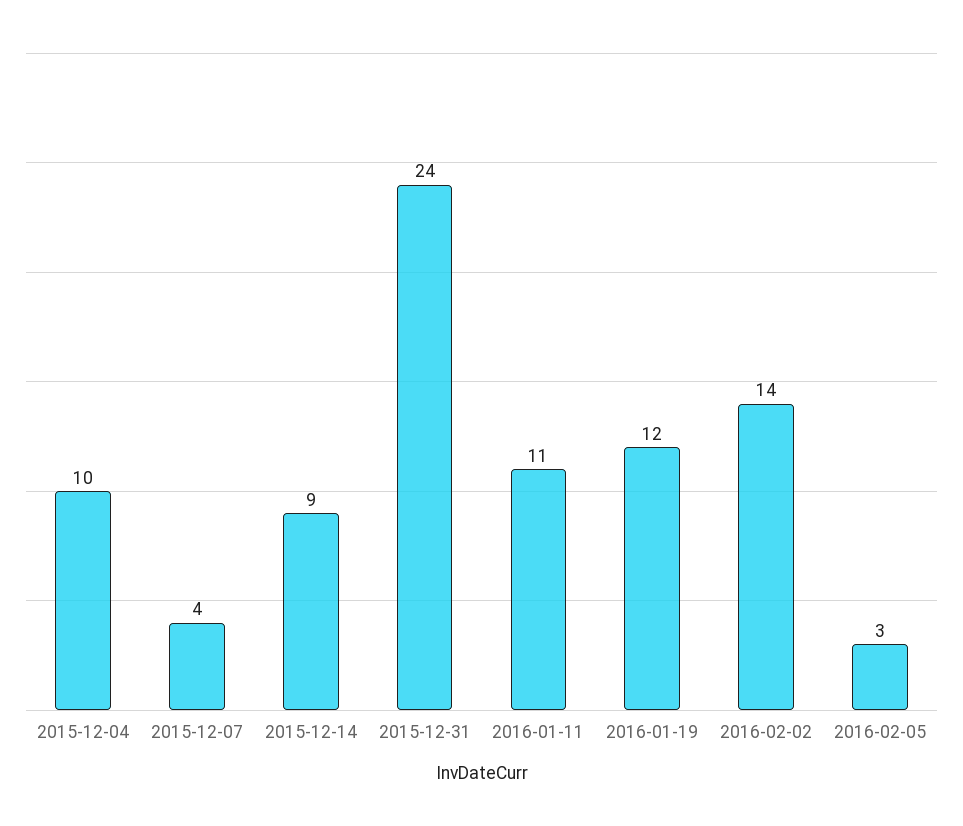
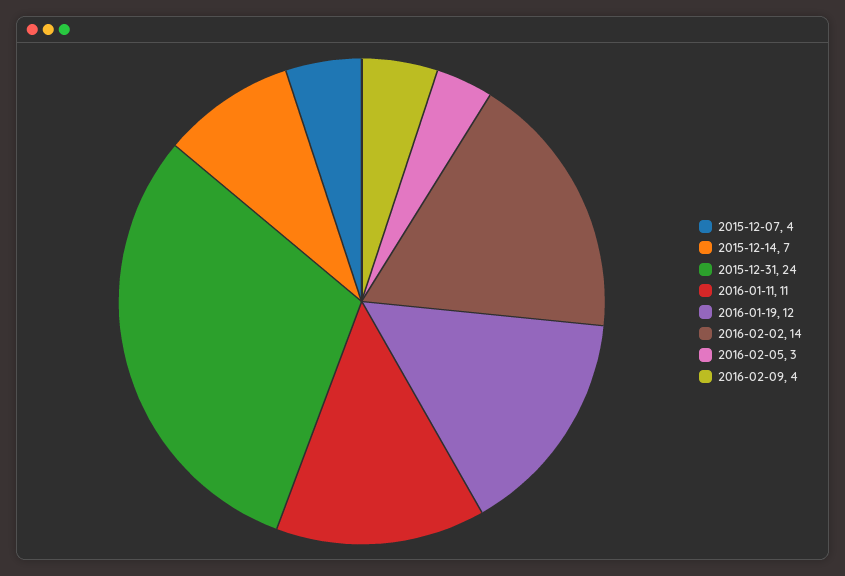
2015-12-04: 10 -> none
2015-12-14: 9 -> 7
2016-02-09: none -> 4

